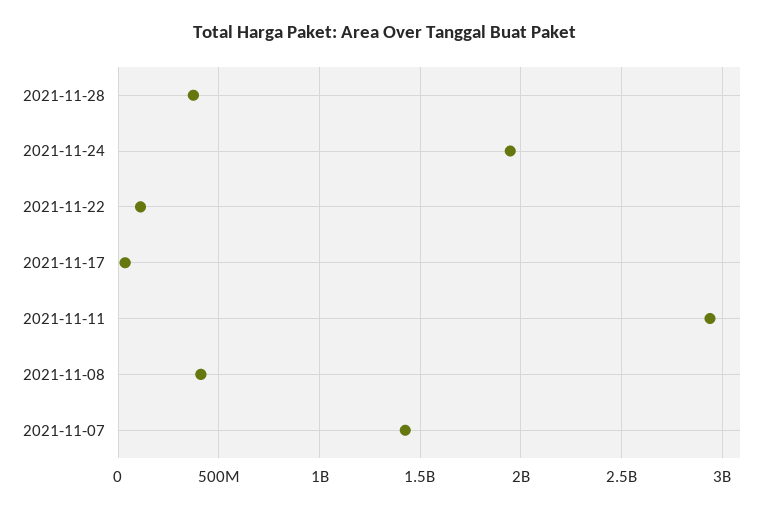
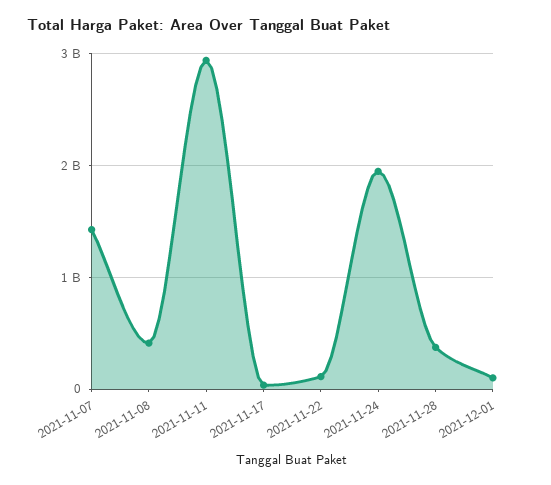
2021-12-01: none -> 100000000

